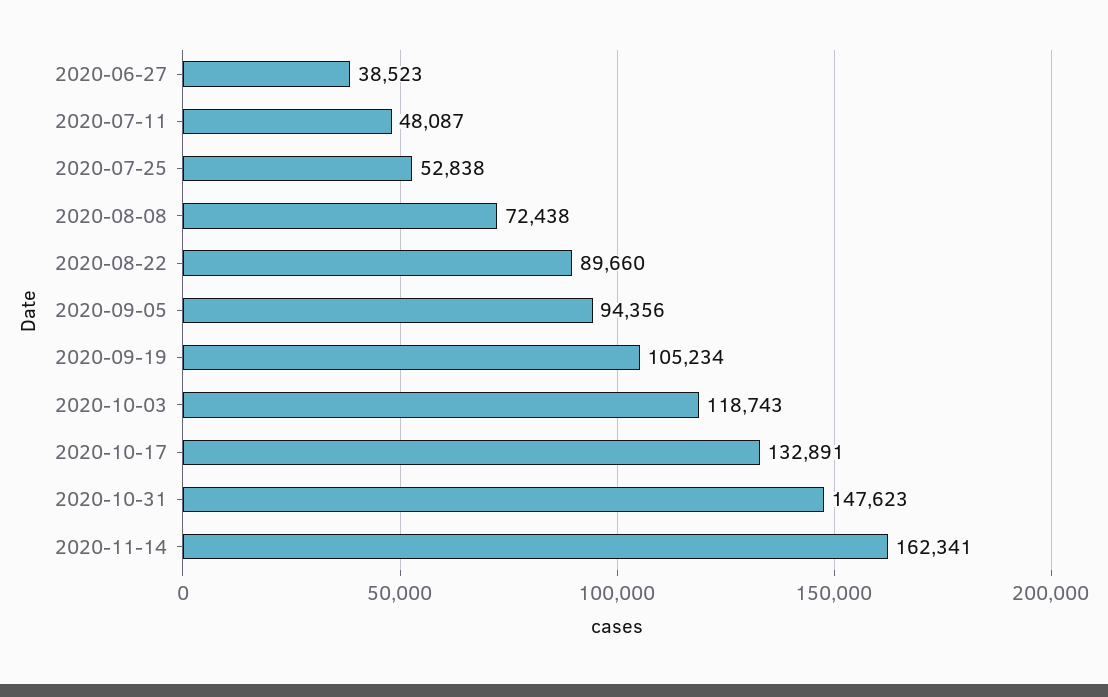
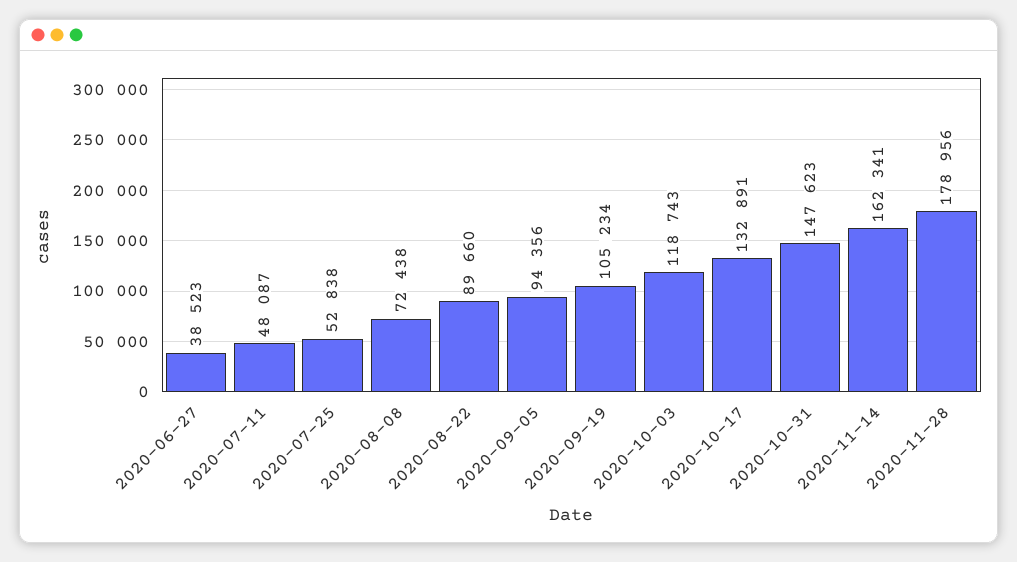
2020-11-28: none -> 178956

